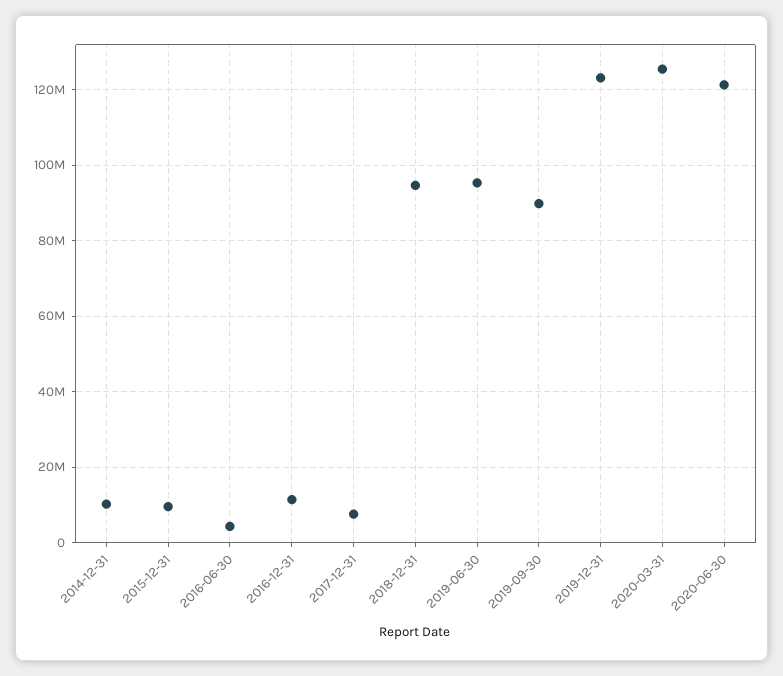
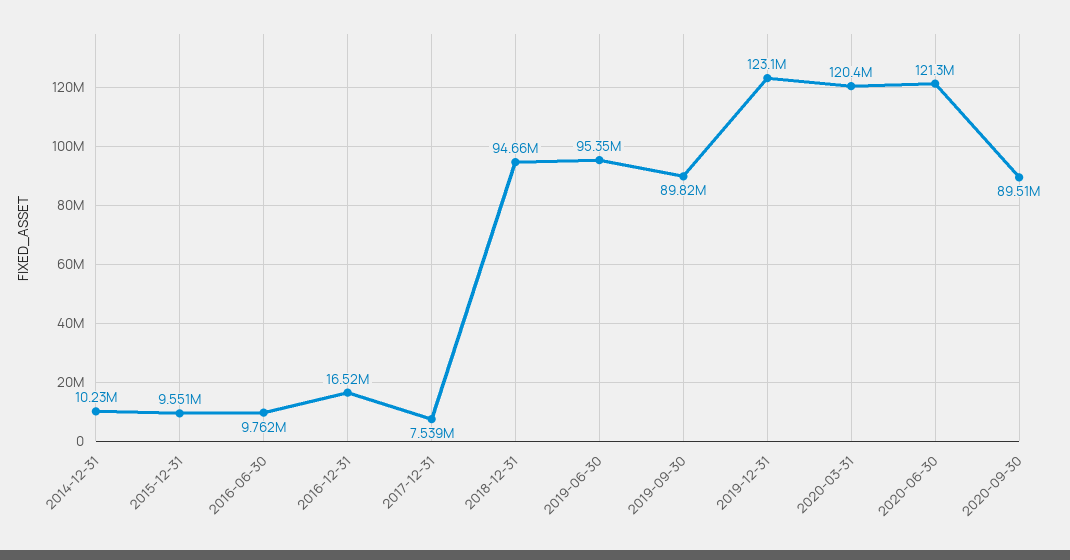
2016-06-30: 4000000 -> 9762000
2016-12-31: 12000000 -> 16520000
2020-03-31: 126000000 -> 120400000
2020-09-30: none -> 89510000

